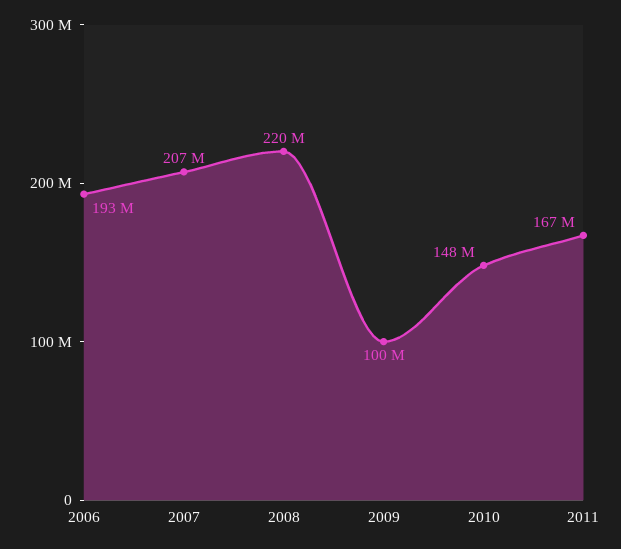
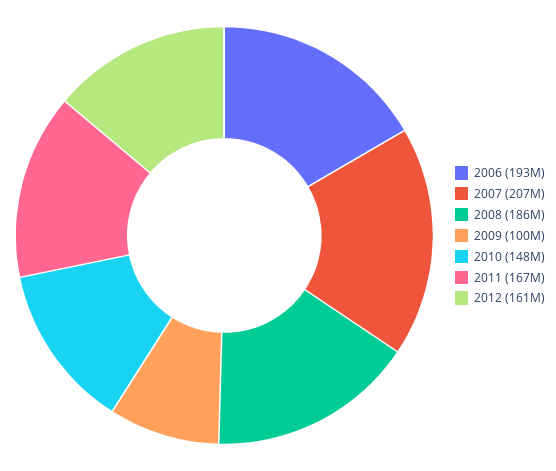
2008: 220000000 -> 186000000
2012: none -> 161000000

